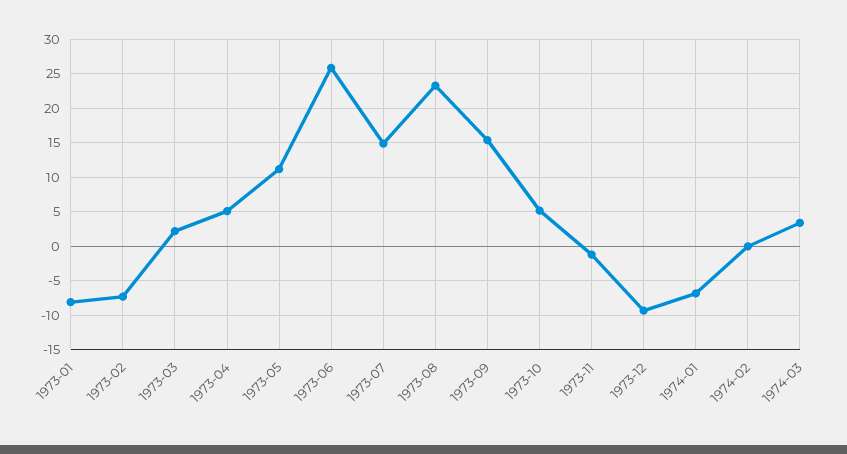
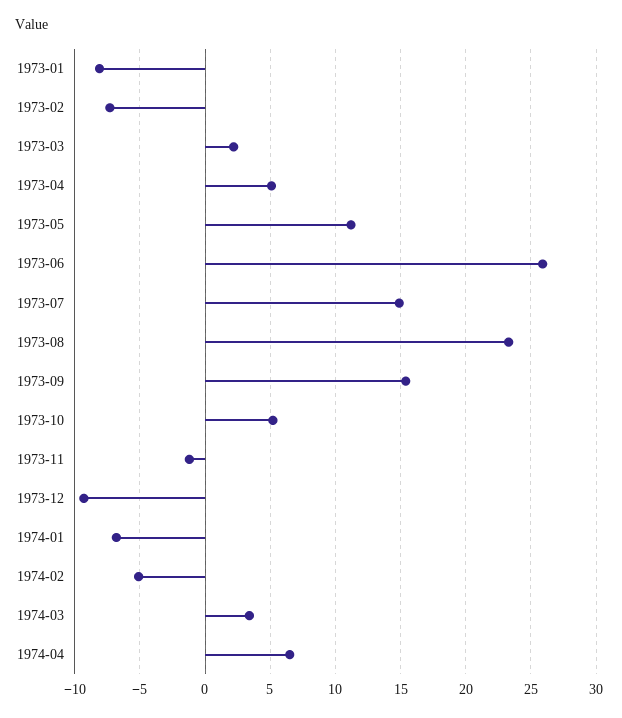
1974-02: 0 -> -5
1974-04: none -> 6.5

